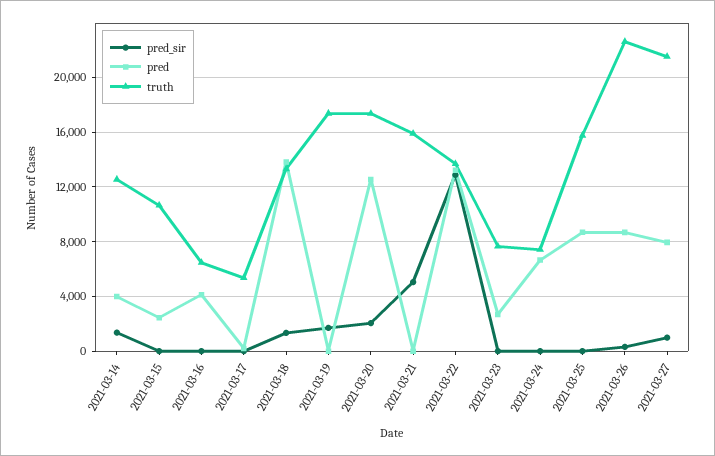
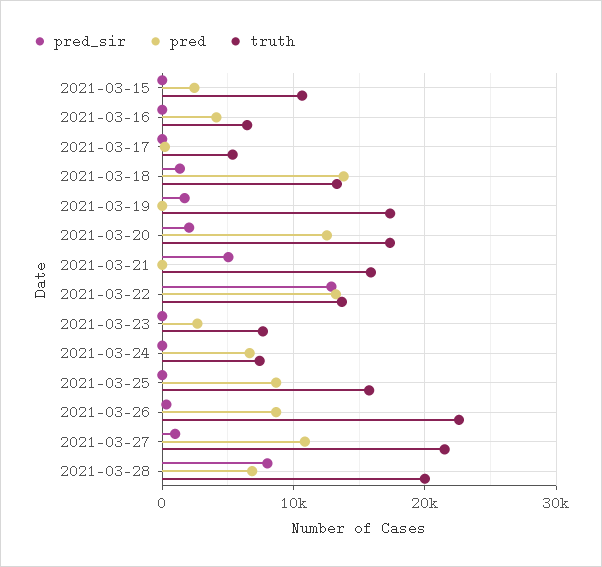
pred_sir, 2021-03-14: 1500 -> none
pred, 2021-03-14: 4000 -> none
truth, 2021-03-14: 12500 -> none
pred, 2021-03-27: 8000 -> 11000
pred_sir, 2021-03-28: none -> 8000
pred, 2021-03-28: none -> 7000
truth, 2021-03-28: none -> 20000

